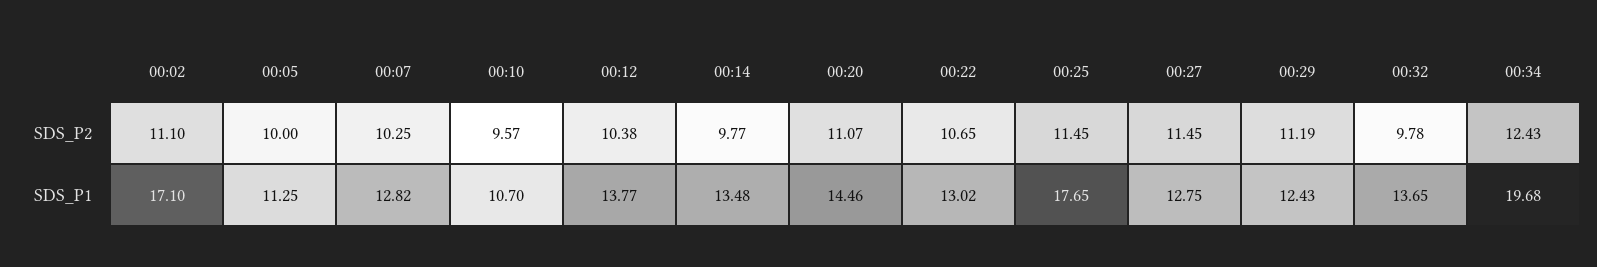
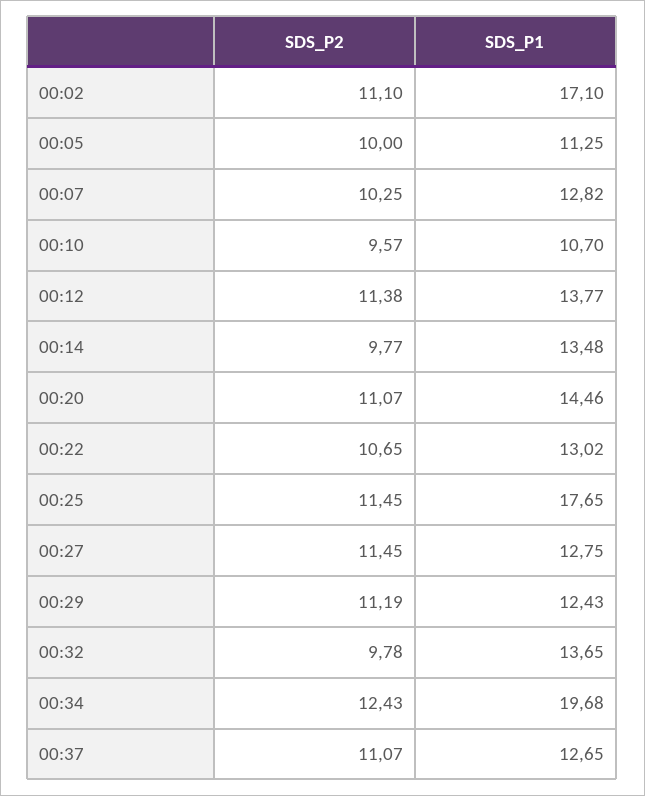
00:12, SDS_P2: 10.38 -> 11.38
00:37, SDS_P2: none -> 11.07
00:37, SDS_P1: none -> 12.65

